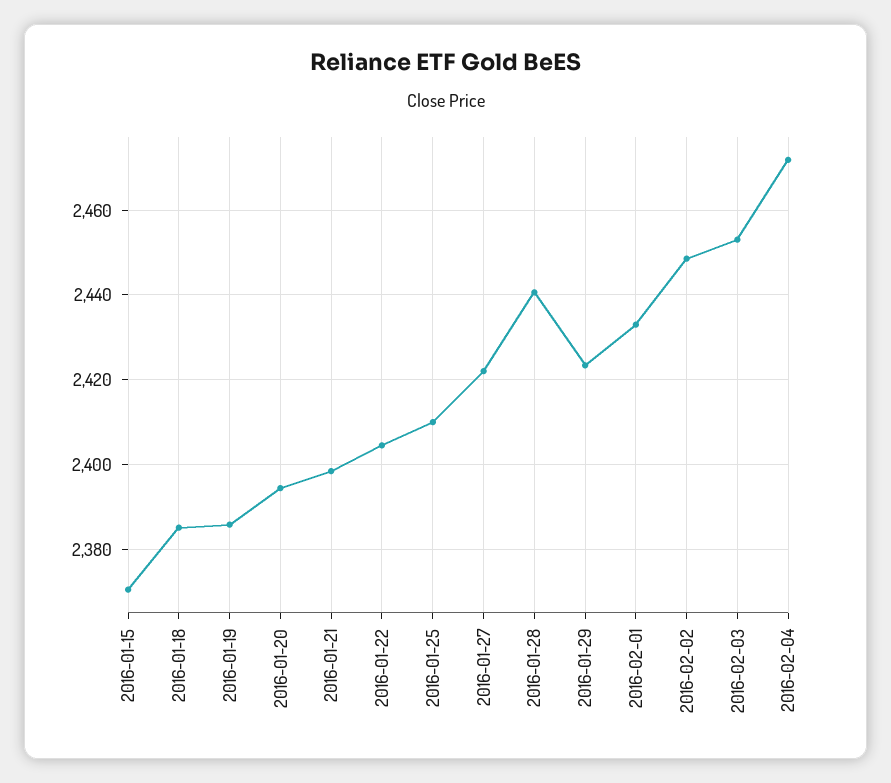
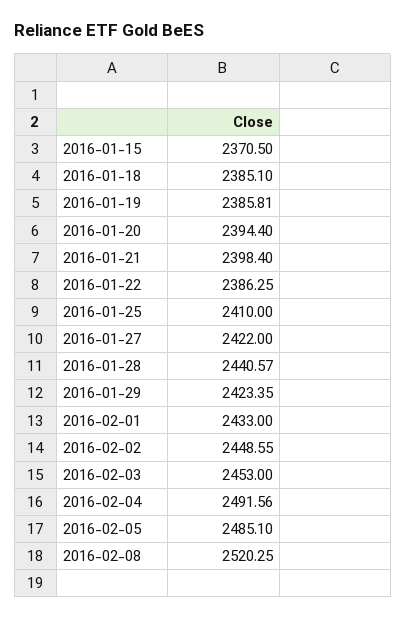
2016-01-22: 2404 -> 2386.25
2016-02-04: 2472 -> 2491.56
2016-02-05: none -> 2485.1
2016-02-08: none -> 2520.25

